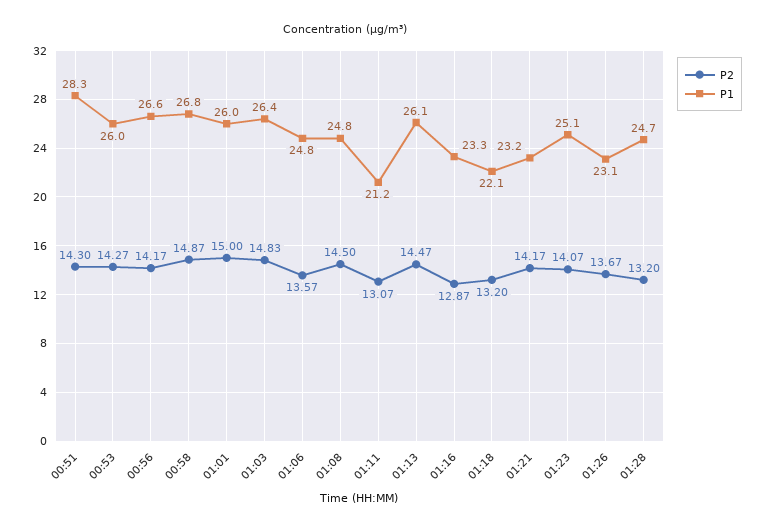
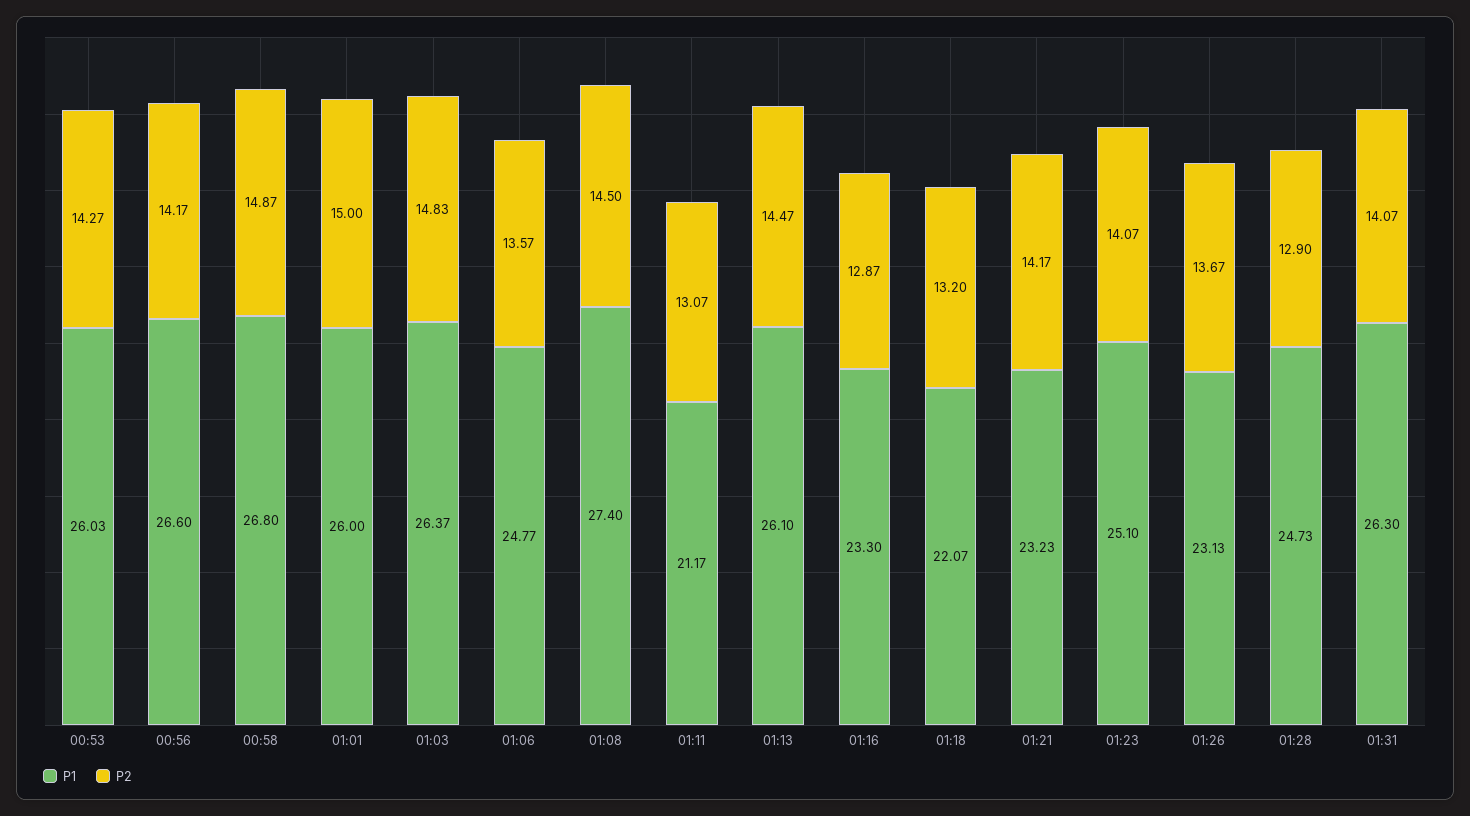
P2, 00:51: 14.3 -> none
P1, 00:51: 28.3 -> none
P1, 01:08: 24.8 -> 27.4
P2, 01:28: 13.2 -> 12.9
P1, 01:31: none -> 26.3
P2, 01:31: none -> 14.07

